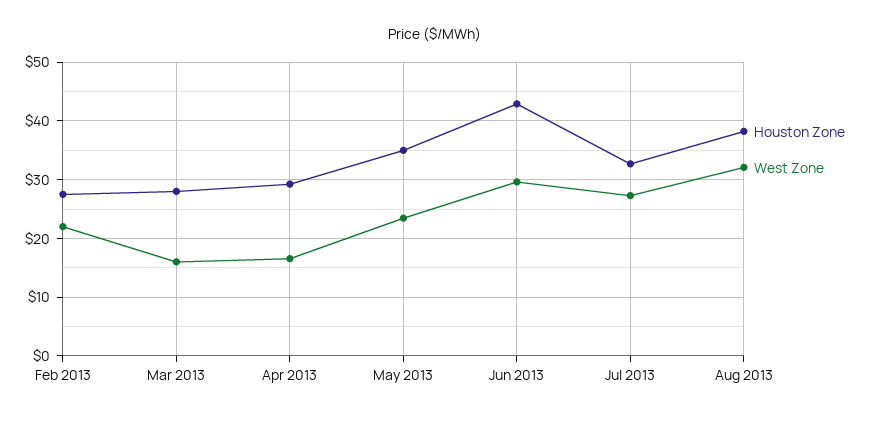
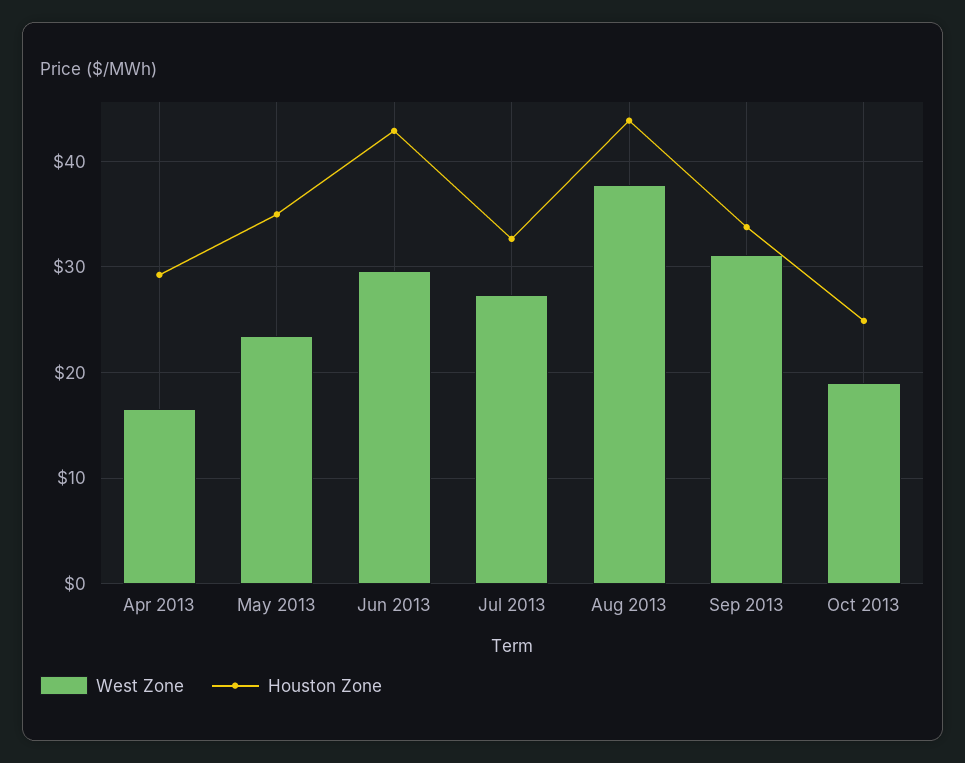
Houston Zone, Feb 2013: 28 -> none
West Zone, Feb 2013: 22 -> none
Houston Zone, Mar 2013: 28 -> none
West Zone, Mar 2013: 16 -> none
Houston Zone, Aug 2013: 38 -> 44
West Zone, Aug 2013: 32 -> 38
West Zone, Sep 2013: none -> 31
Houston Zone, Sep 2013: none -> 34
West Zone, Oct 2013: none -> 19
Houston Zone, Oct 2013: none -> 25

